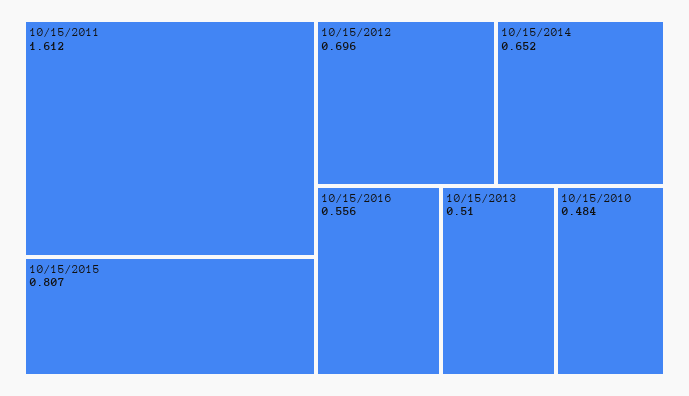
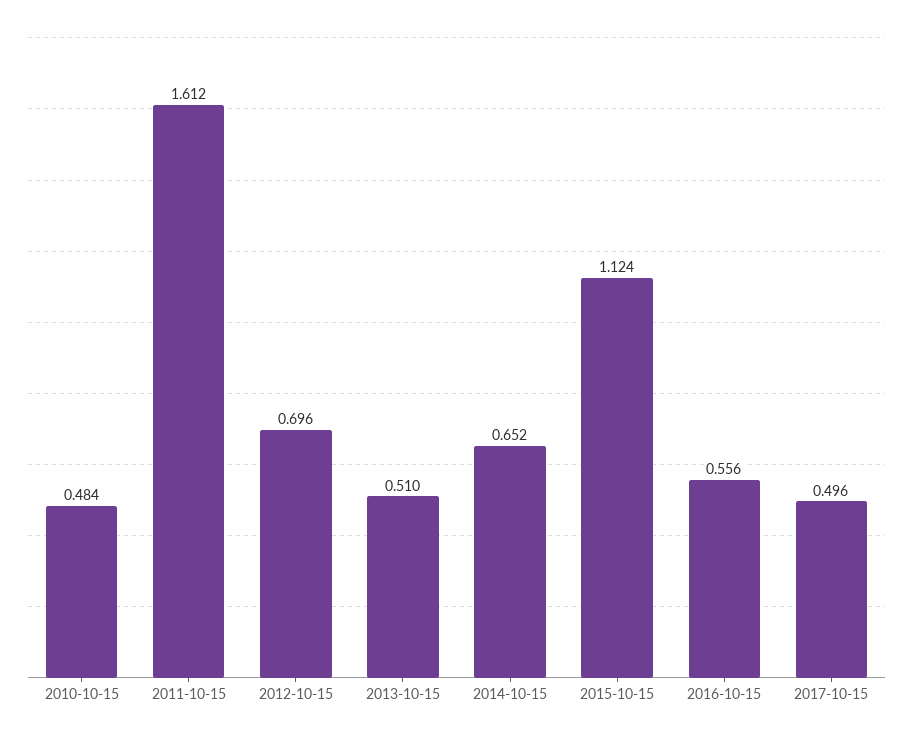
10/15/2015: 0.807 -> 1.124
2017-10-15: none -> 0.496

